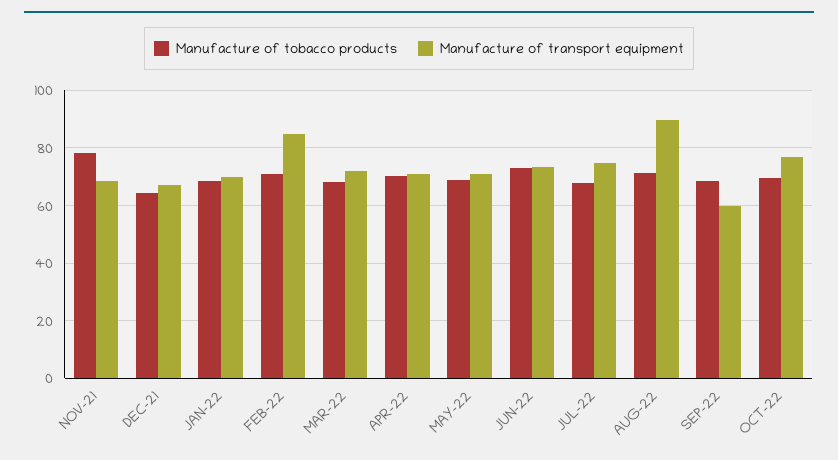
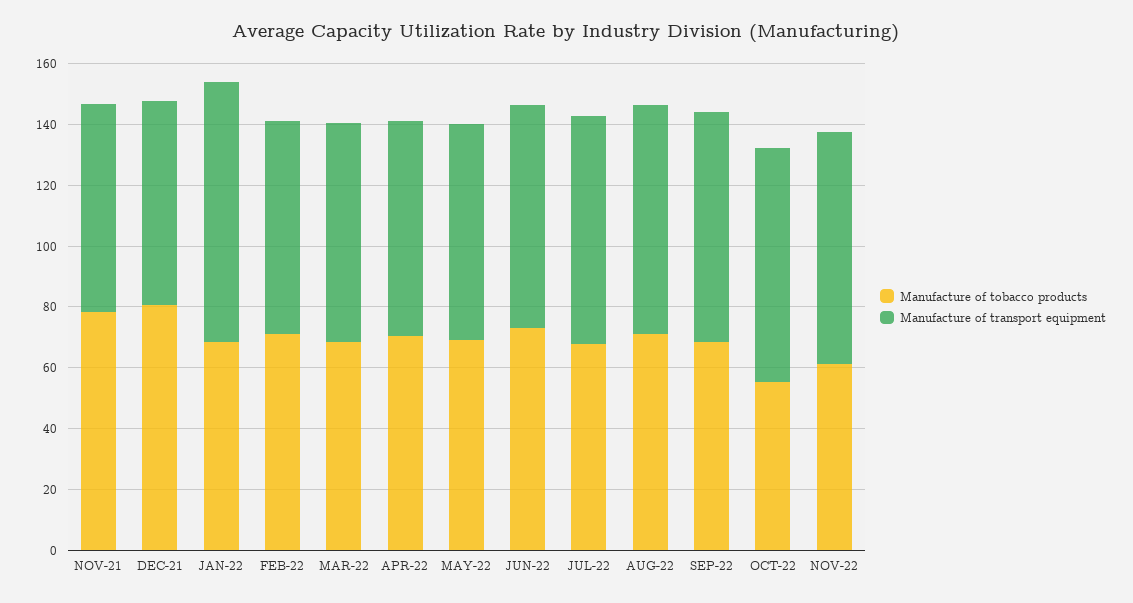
Manufacture of tobacco products, DEC-21: 65 -> 80
Manufacture of transport equipment, JAN-22: 70 -> 85
Manufacture of transport equipment, FEB-22: 85 -> 70
Manufacture of transport equipment, AUG-22: 90 -> 75
Manufacture of transport equipment, SEP-22: 60 -> 75
Manufacture of tobacco products, OCT-22: 70 -> 55
Manufacture of tobacco products, NOV-22: none -> 60
Manufacture of transport equipment, NOV-22: none -> 75

